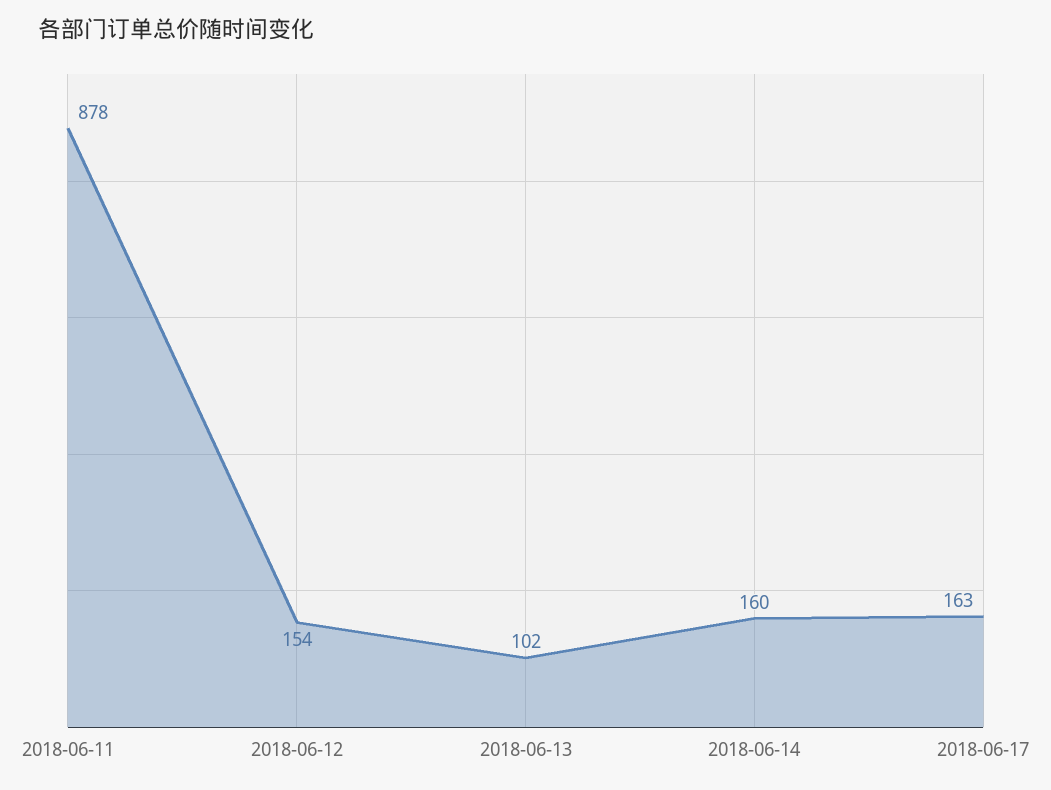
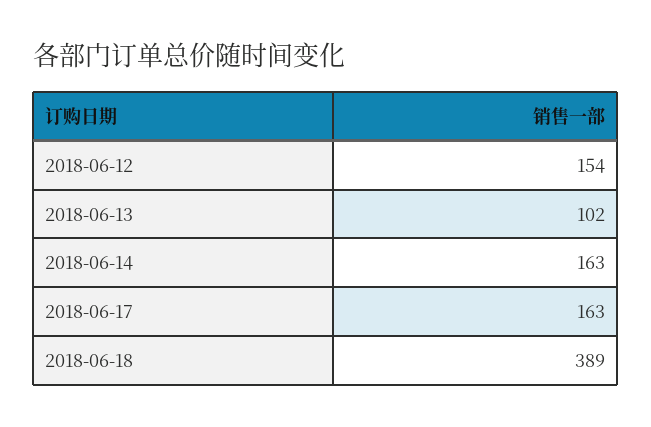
2018-06-11: 878 -> none
2018-06-14: 160 -> 163
2018-06-18: none -> 389

